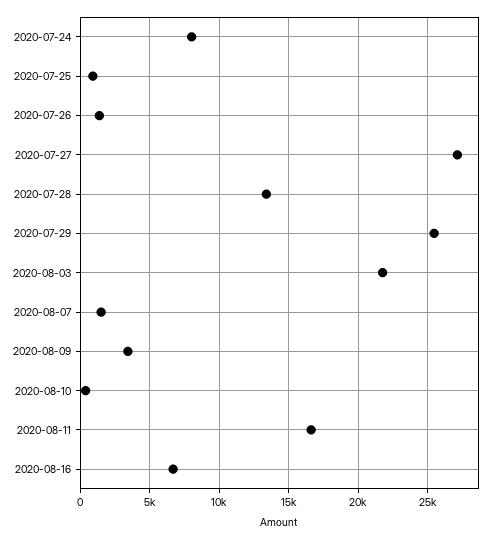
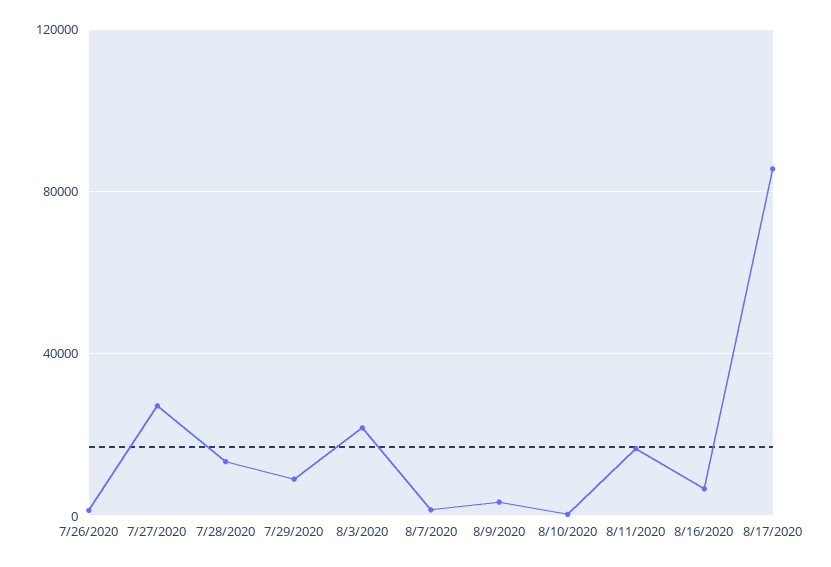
2020-07-24: 8000 -> none
2020-07-25: 1000 -> none
2020-07-29: 25500 -> 10000
8/17/2020: none -> 85000

